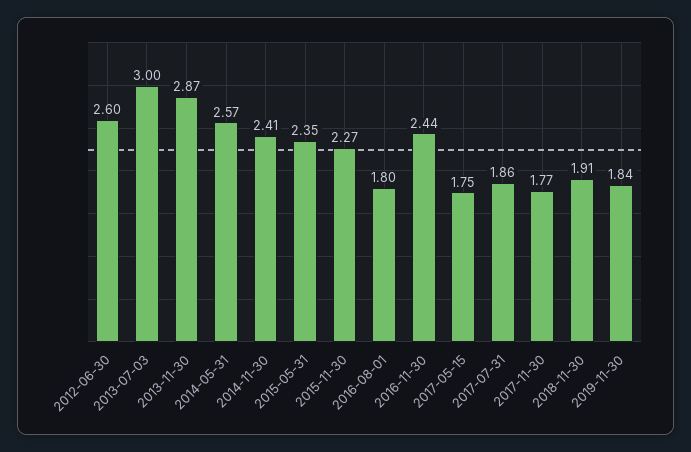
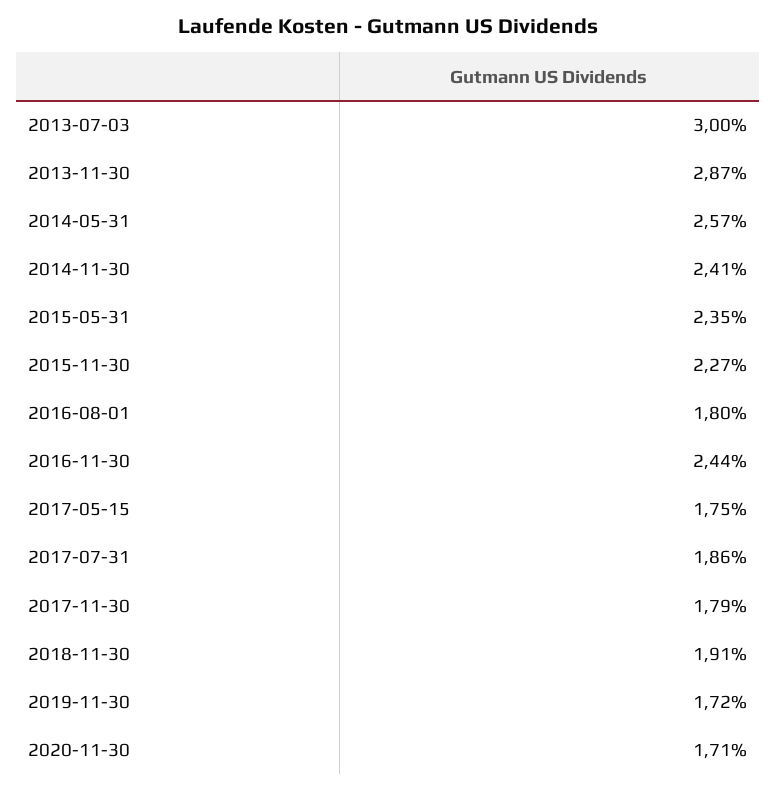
2012-06-30: 2.6 -> none
2017-11-30: 1.77 -> 1.79
2019-11-30: 1.84 -> 1.72
2020-11-30: none -> 1.71

